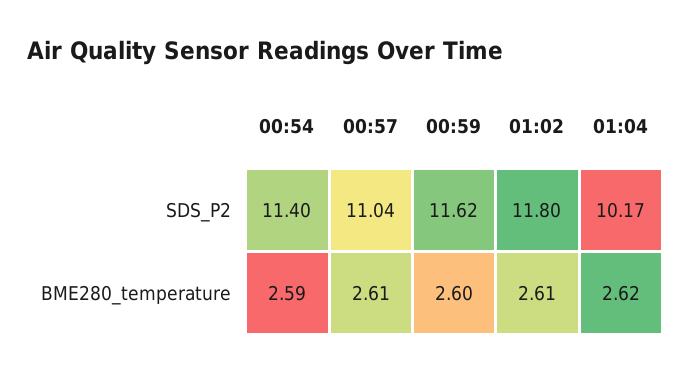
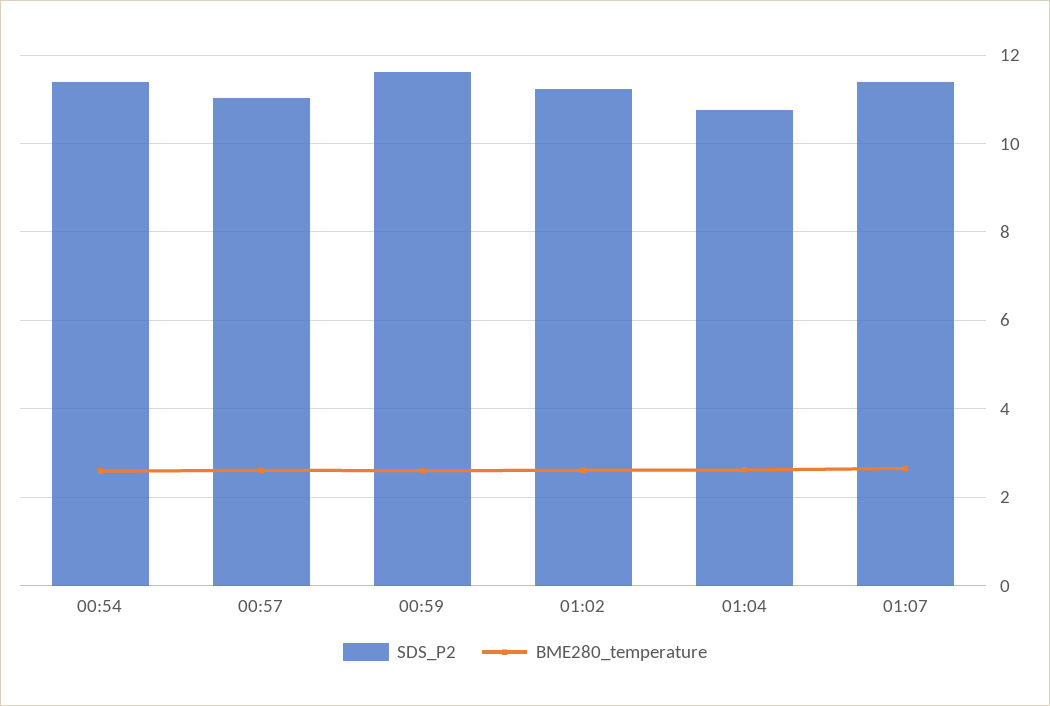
SDS_P2, 01:02: 11.8 -> 11.2
SDS_P2, 01:04: 10.17 -> 10.8
SDS_P2, 01:07: none -> 11.4
BME280_temperature, 01:07: none -> 2.6

